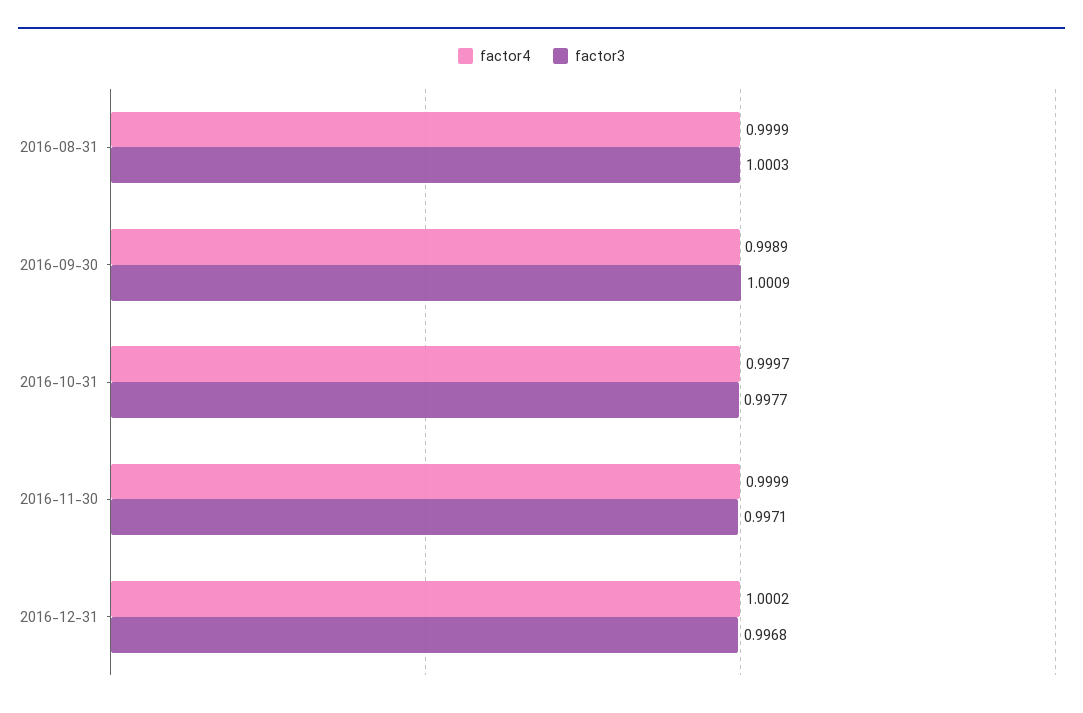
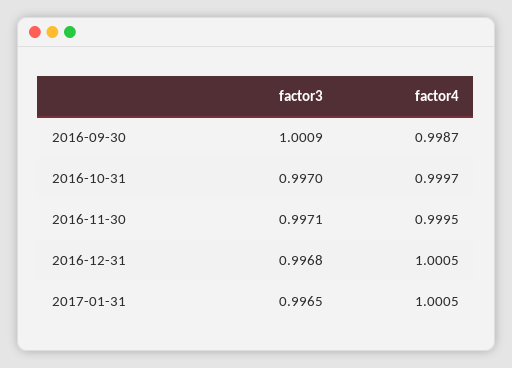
factor4, 2016-08-31: 0.9999 -> none
factor3, 2016-08-31: 1.0003 -> none
factor4, 2016-09-30: 0.9989 -> 0.9987
factor3, 2016-10-31: 0.9977 -> 0.997
factor4, 2016-11-30: 0.9999 -> 0.9995
factor4, 2016-12-31: 1.0002 -> 1.0005
factor3, 2017-01-31: none -> 0.9965
factor4, 2017-01-31: none -> 1.0005

